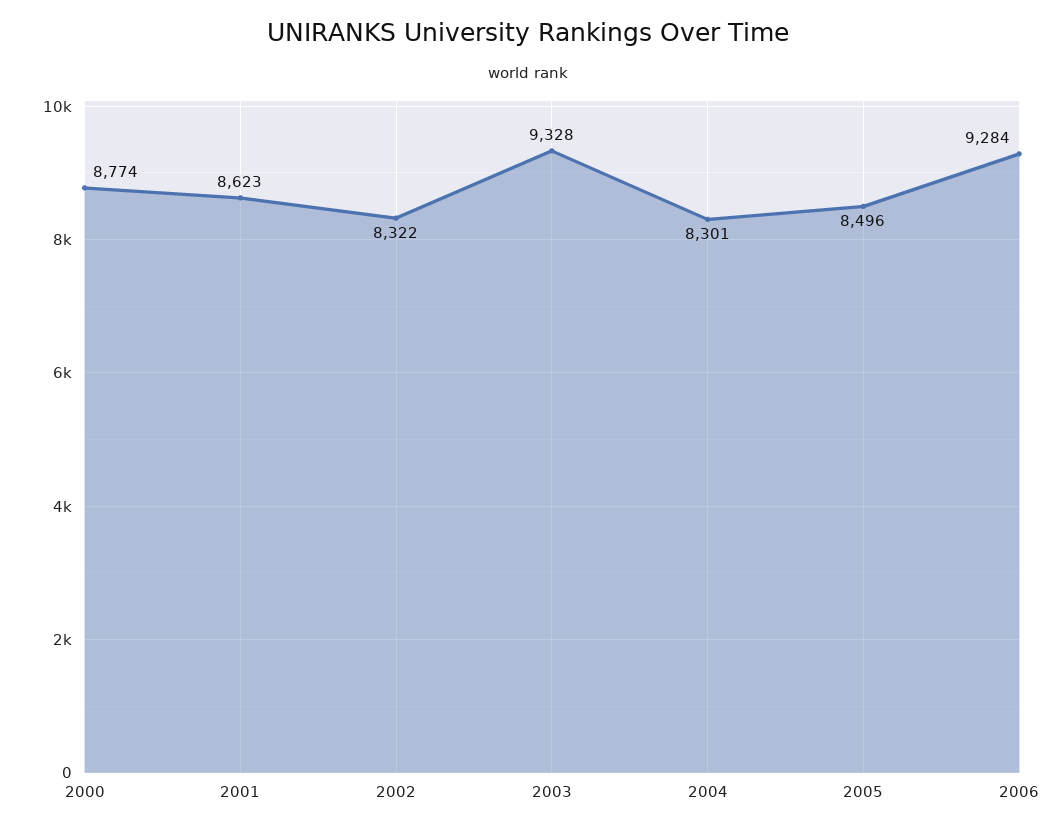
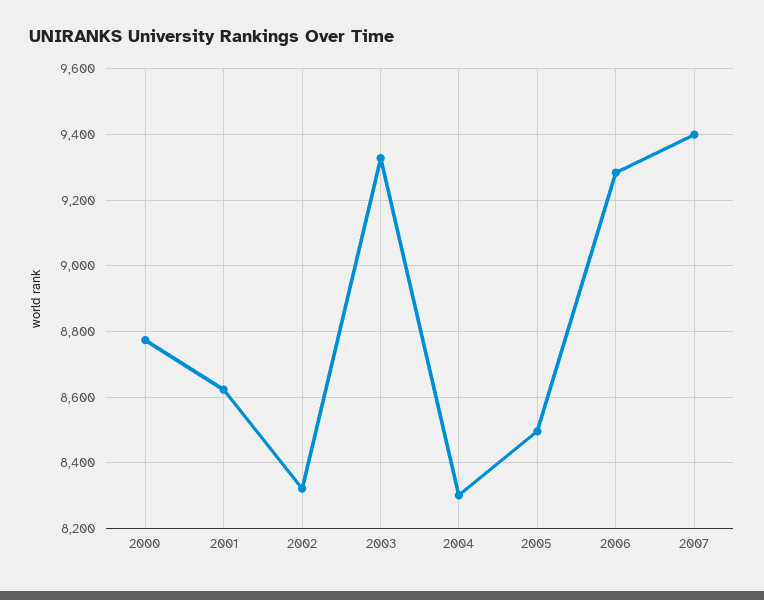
2007: none -> 9400

